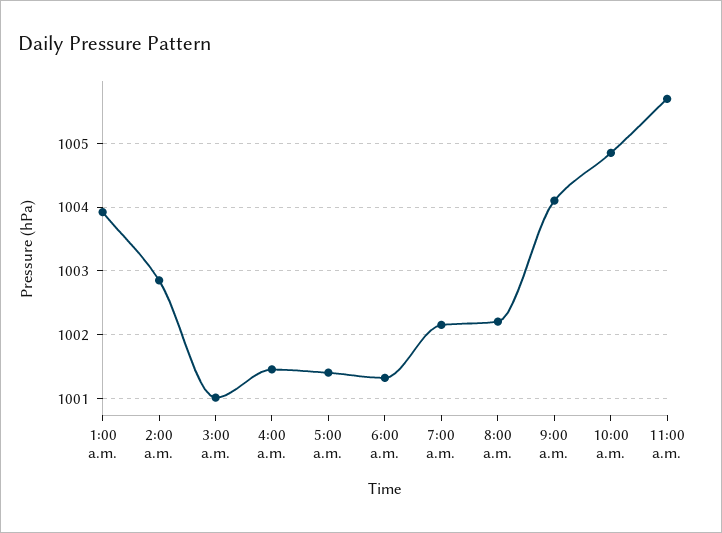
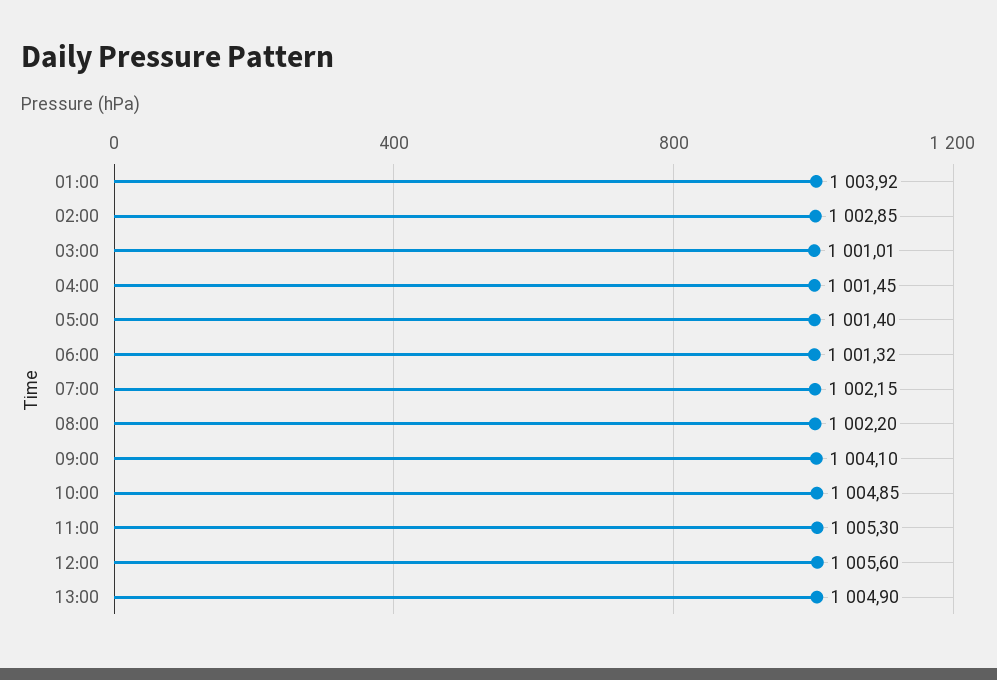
11:00 a.m.: 1005.7 -> 1005.3
12:00: none -> 1005.6
13:00: none -> 1004.9

